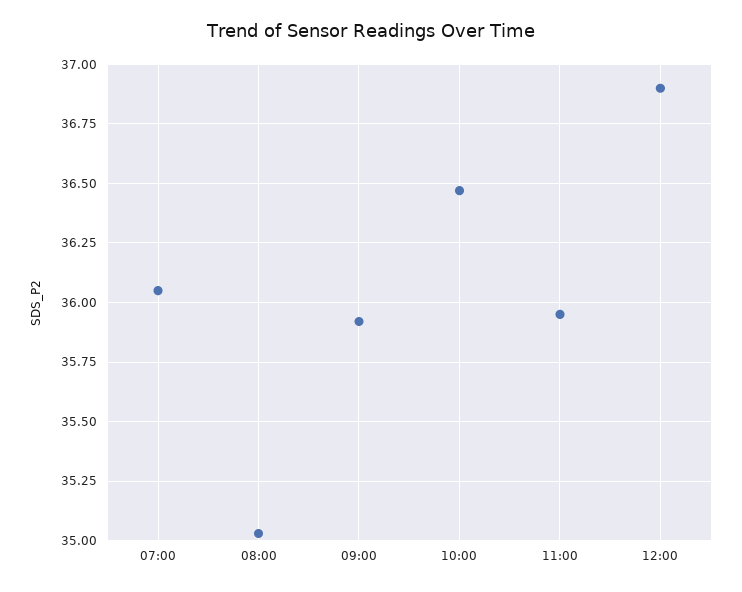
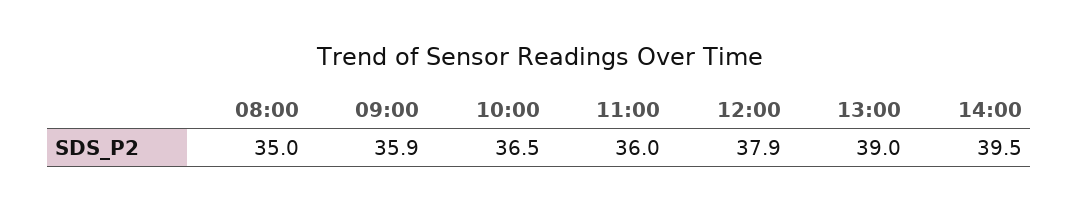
07:00: 36.05 -> none
12:00: 36.9 -> 37.9
13:00: none -> 39
14:00: none -> 39.5

